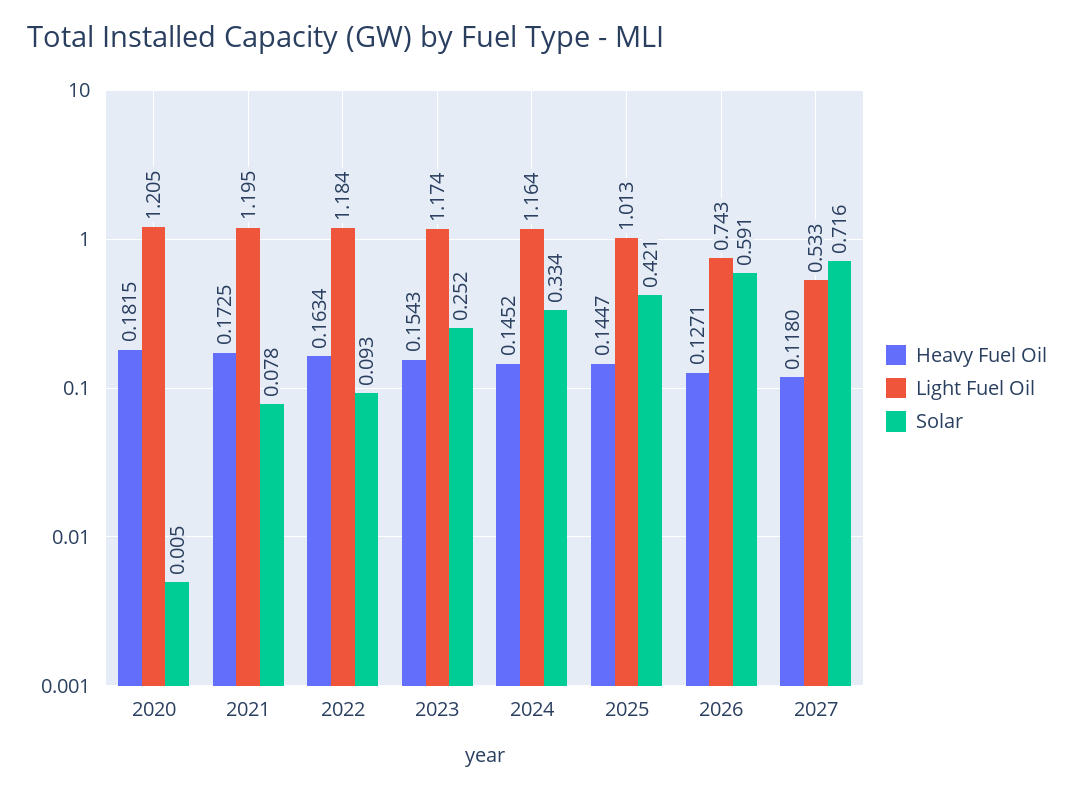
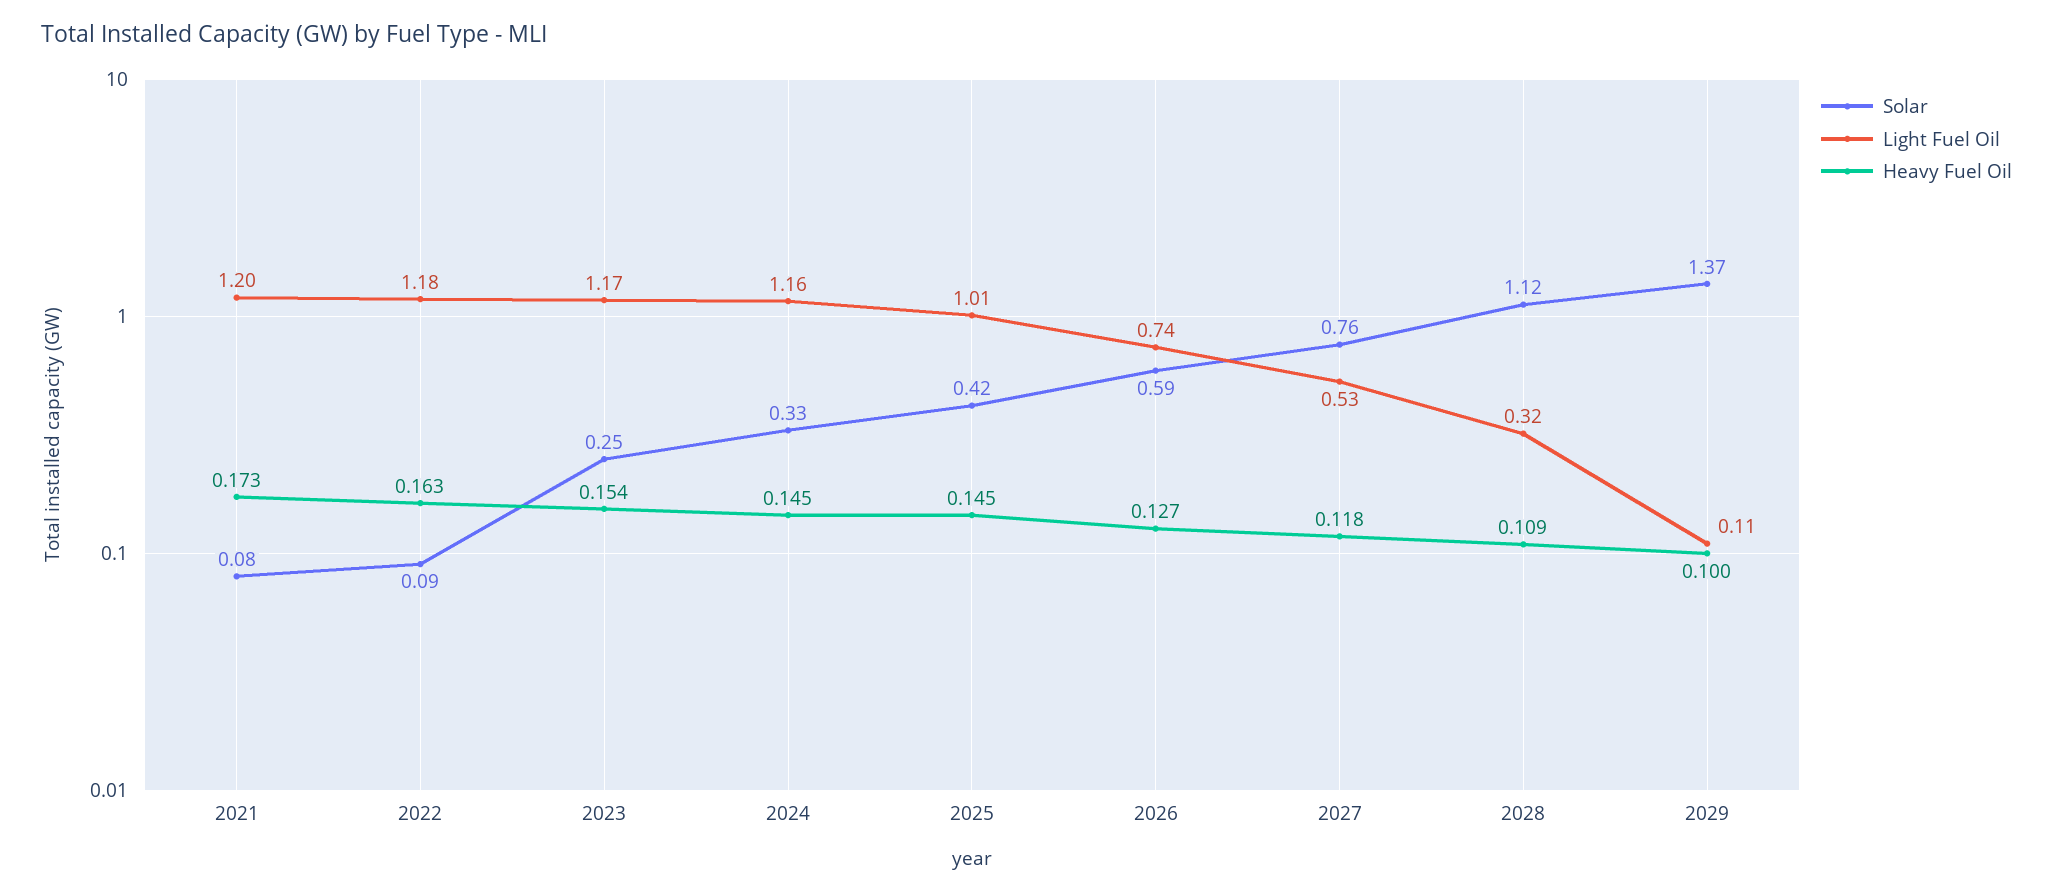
Heavy Fuel Oil, 2020: 0.1815 -> none
Light Fuel Oil, 2020: 1.205 -> none
Solar, 2020: 0.005 -> none
Solar, 2027: 0.716 -> 0.76
Solar, 2028: none -> 1.12
Light Fuel Oil, 2028: none -> 0.32
Heavy Fuel Oil, 2028: none -> 0.109
Solar, 2029: none -> 1.37
Light Fuel Oil, 2029: none -> 0.11
Heavy Fuel Oil, 2029: none -> 0.1

